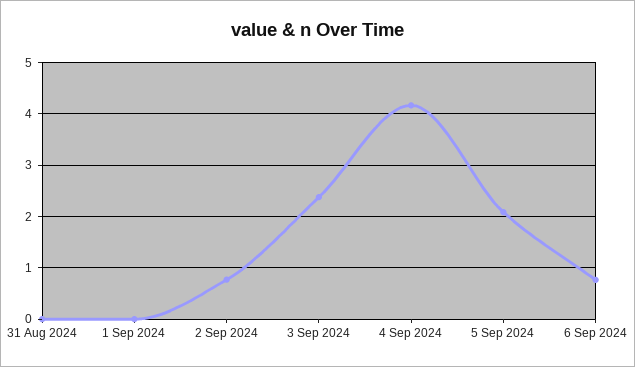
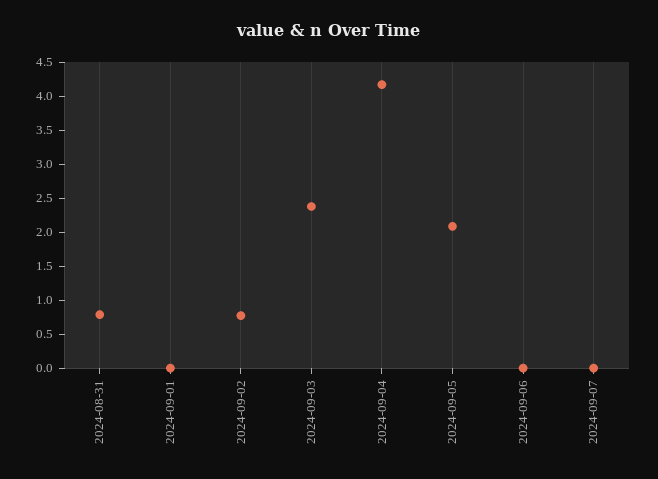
31 Aug 2024: 0 -> 0.75
6 Sep 2024: 0.8 -> 0
2024-09-07: none -> 0

